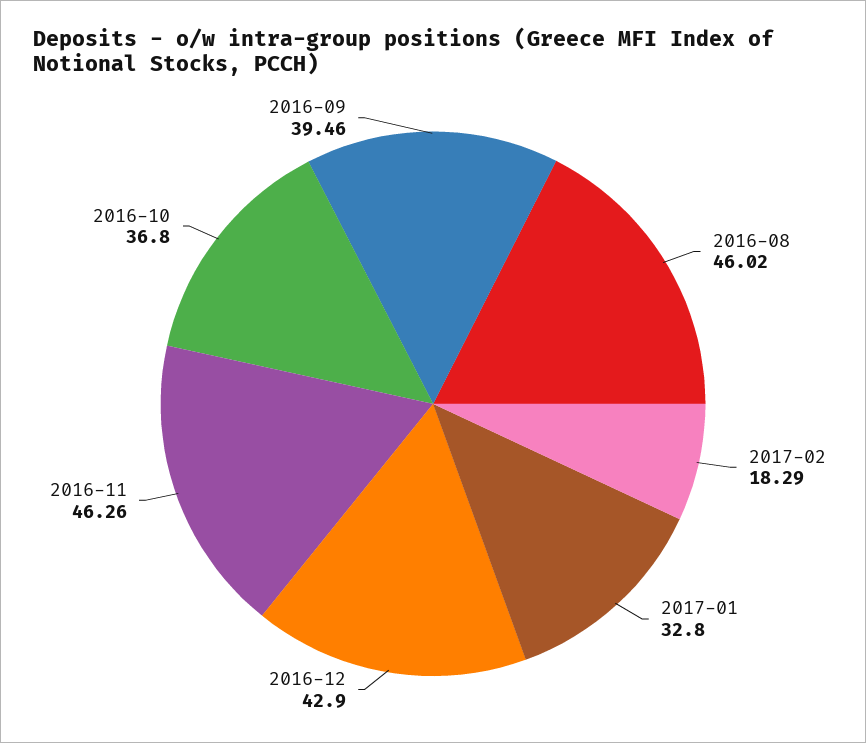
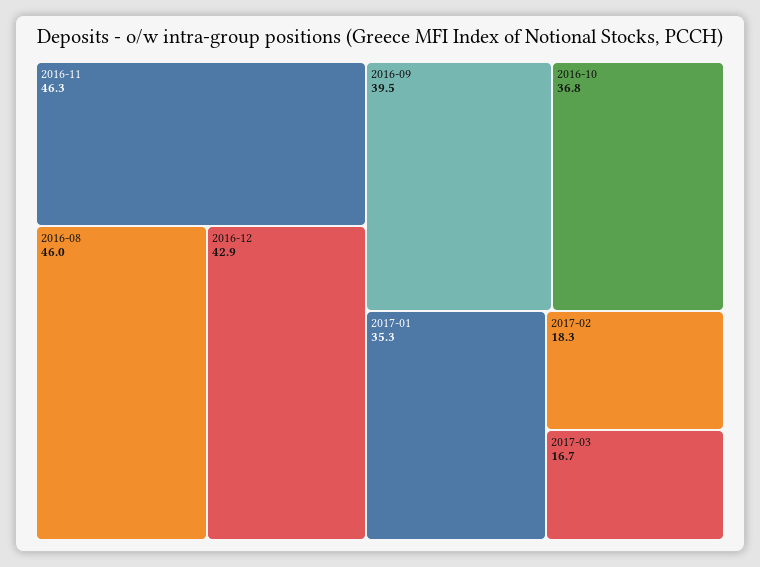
2017-01: 32.8 -> 35.3
2017-03: none -> 16.7

